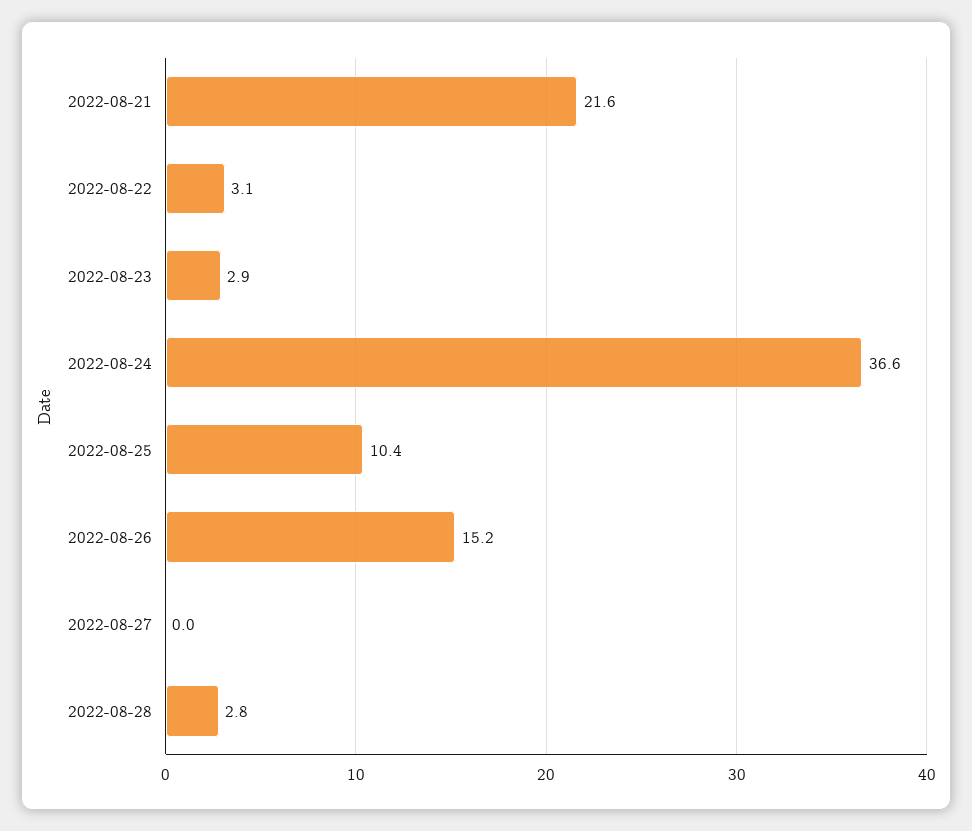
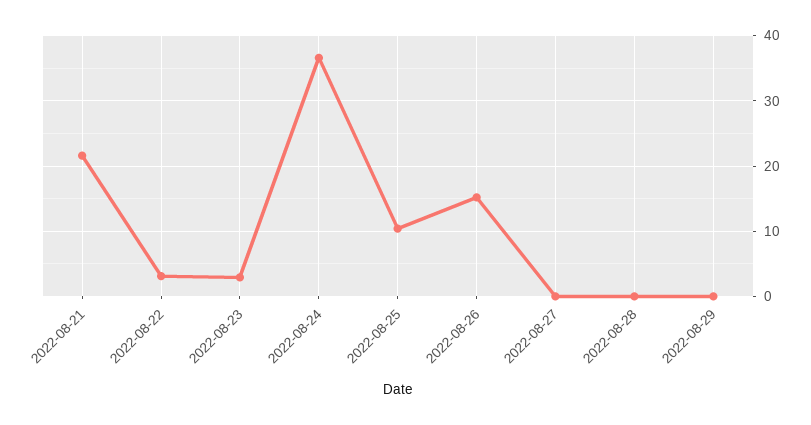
2022-08-28: 2.8 -> 0
2022-08-29: none -> 0

